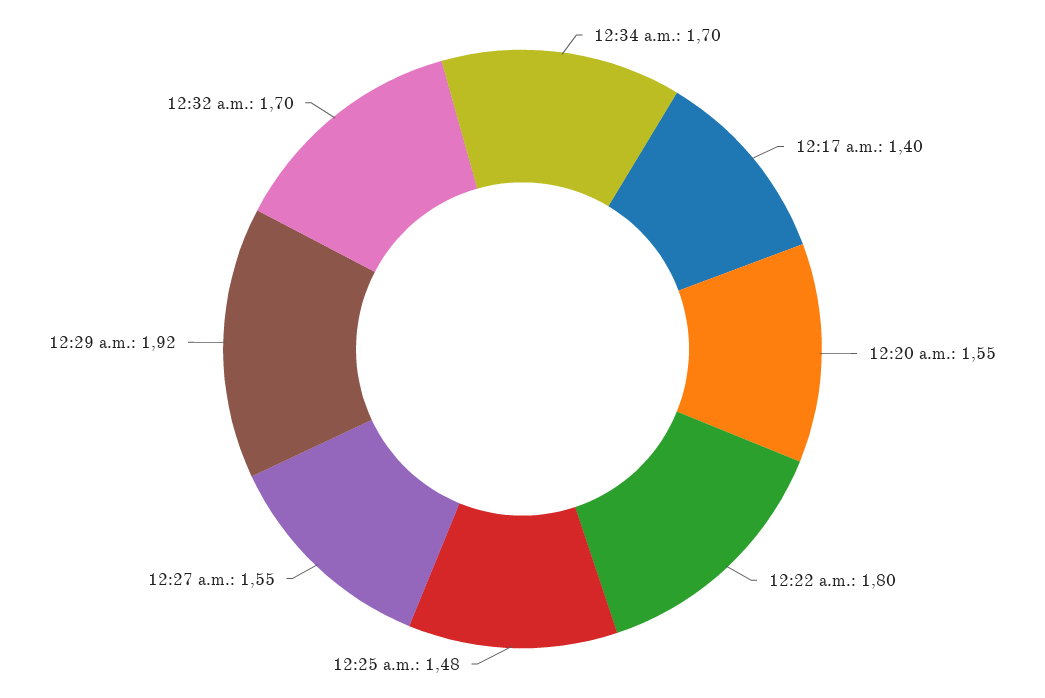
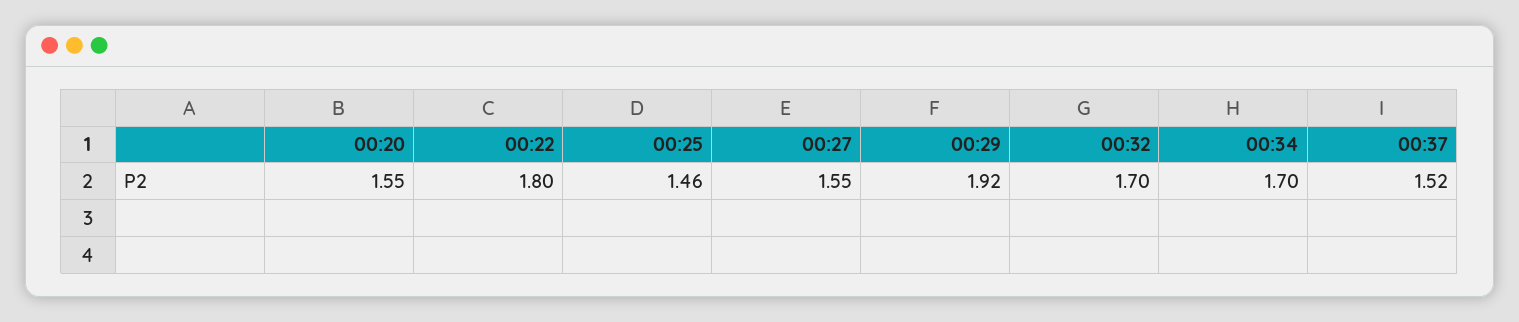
12:17 a.m.: 1.4 -> none
12:25 a.m.: 1.48 -> 1.46
00:37: none -> 1.52

